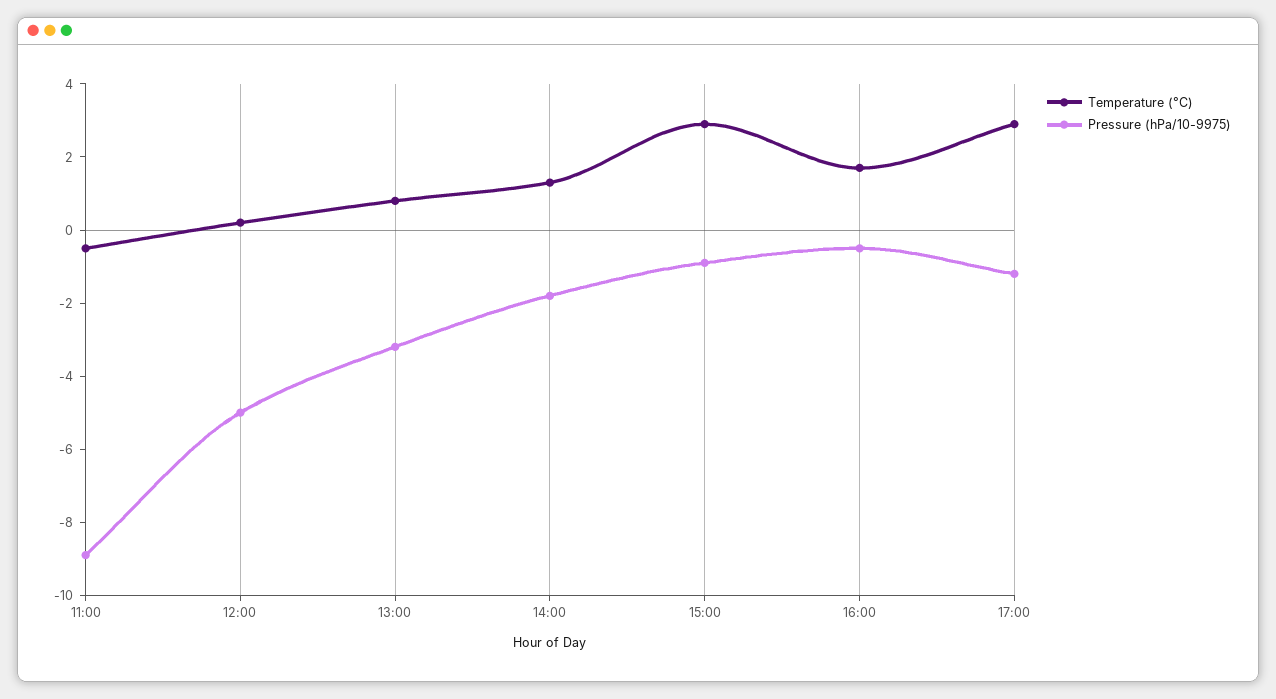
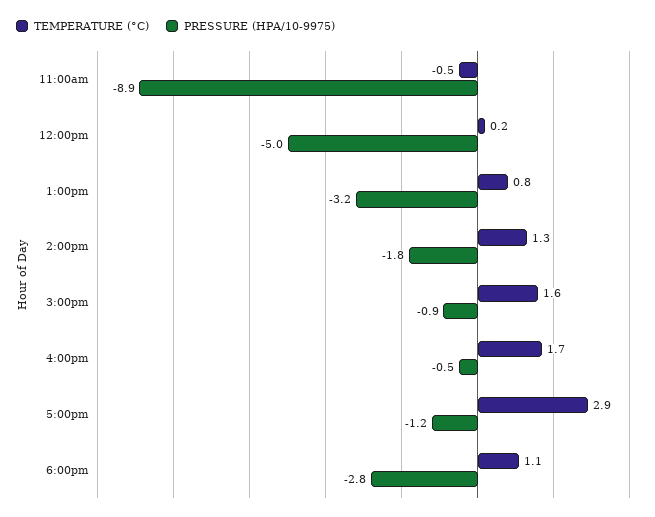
Temperature (°C), 15:00: 3 -> 1.6
Temperature (°C), 6:00pm: none -> 1.1
Pressure (hPa/10-9975), 6:00pm: none -> -2.8

